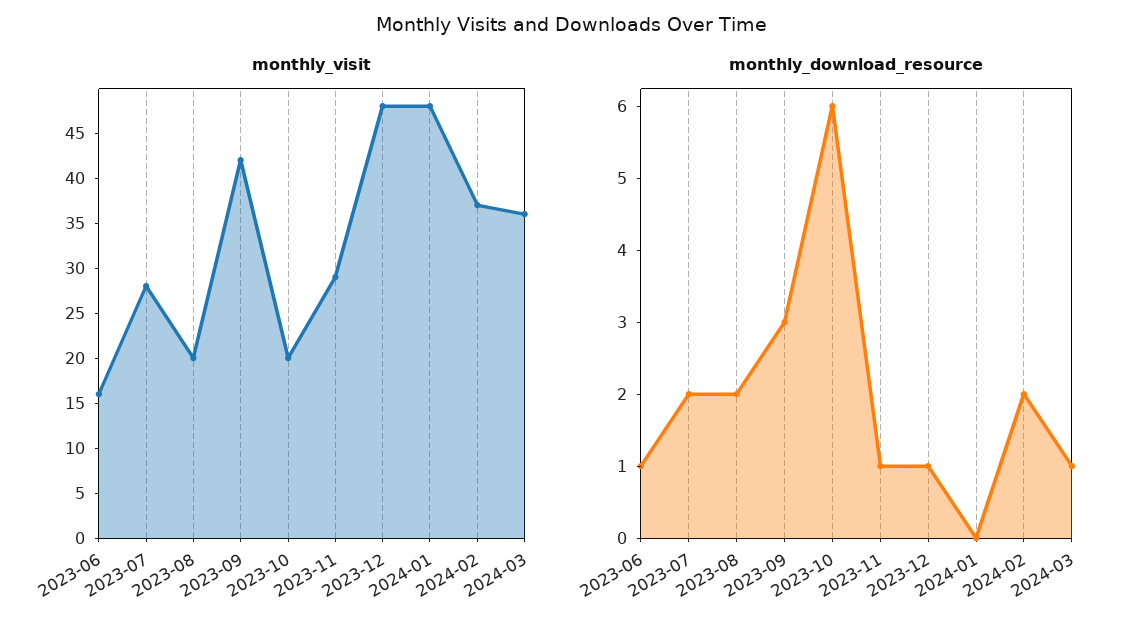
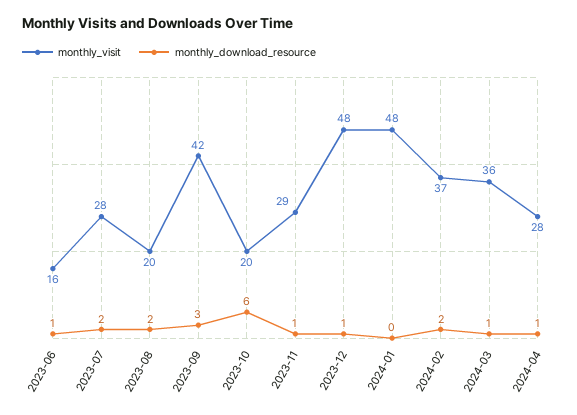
monthly_visit, 2024-04: none -> 28
monthly_download_resource, 2024-04: none -> 1

